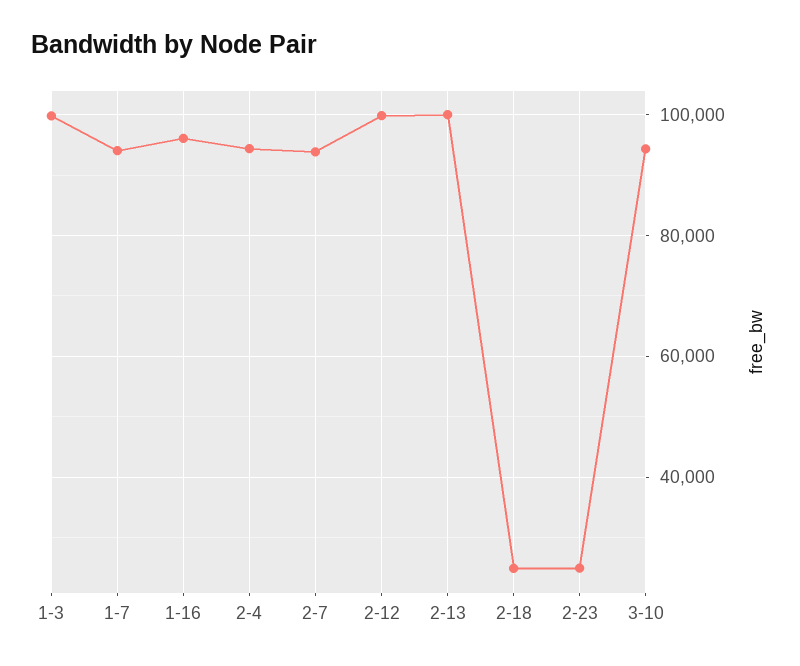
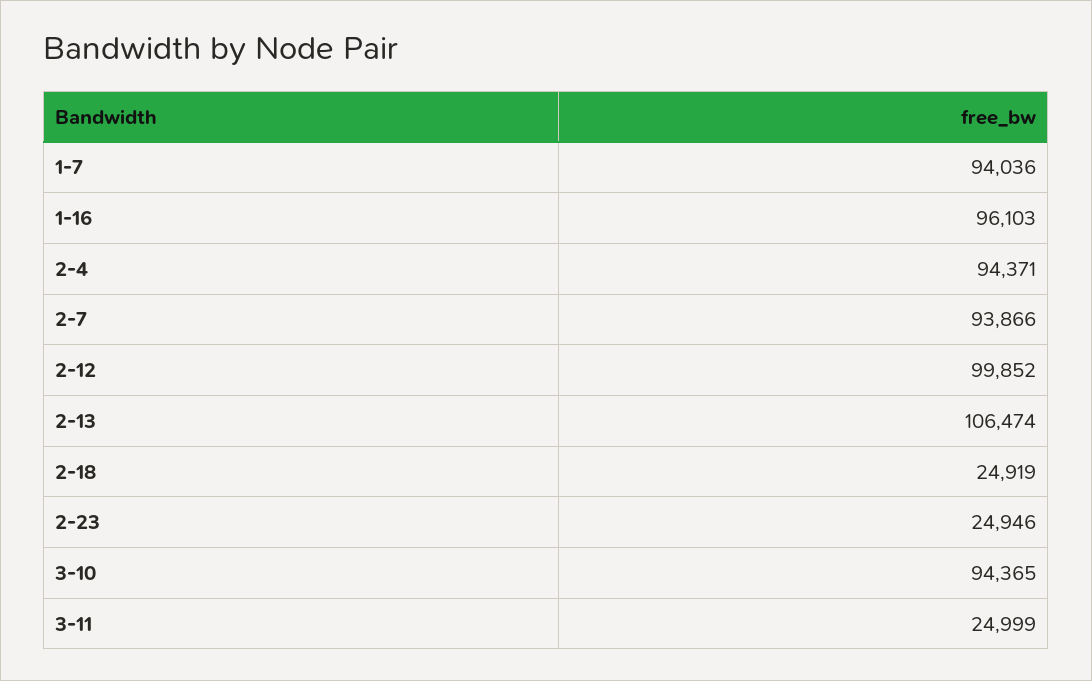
1-3: 100000 -> none
2-13: 100000 -> 106474
3-11: none -> 24999

